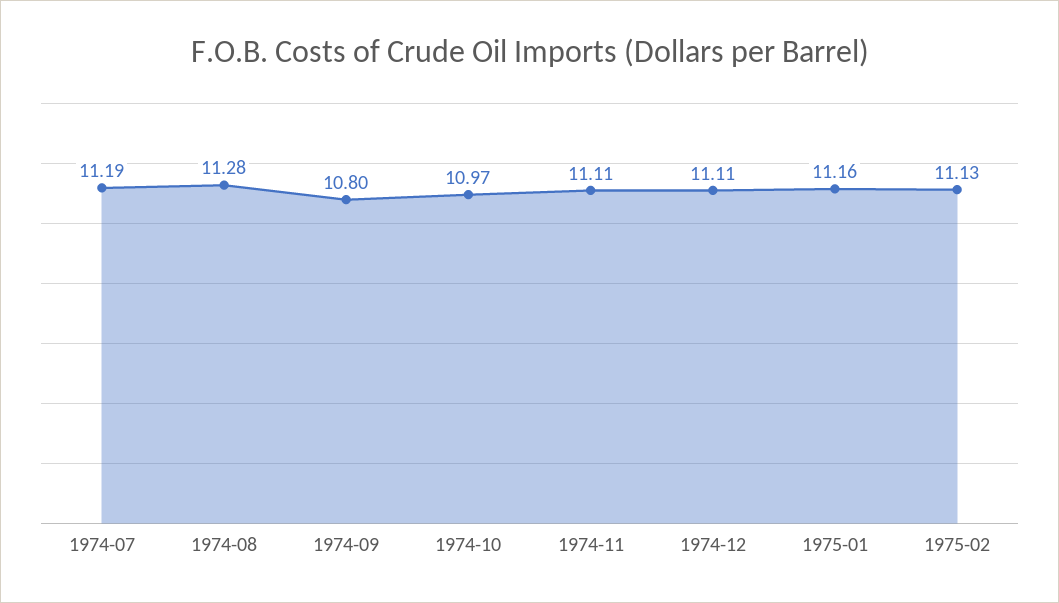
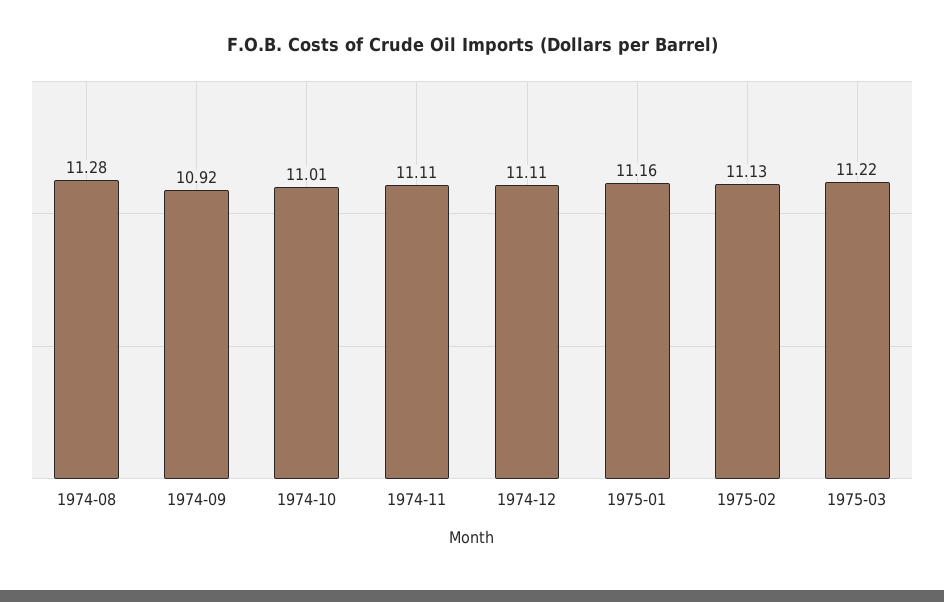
1974-07: 11.19 -> none
1974-09: 10.8 -> 10.92
1974-10: 10.97 -> 11.01
1975-03: none -> 11.22

